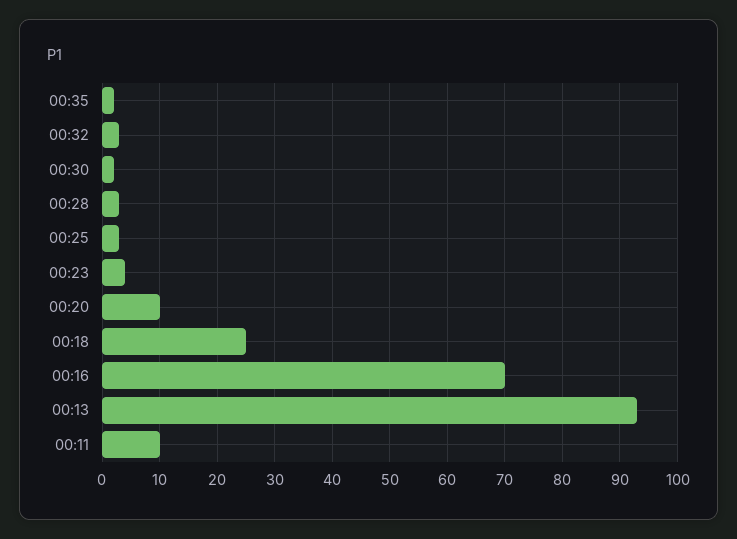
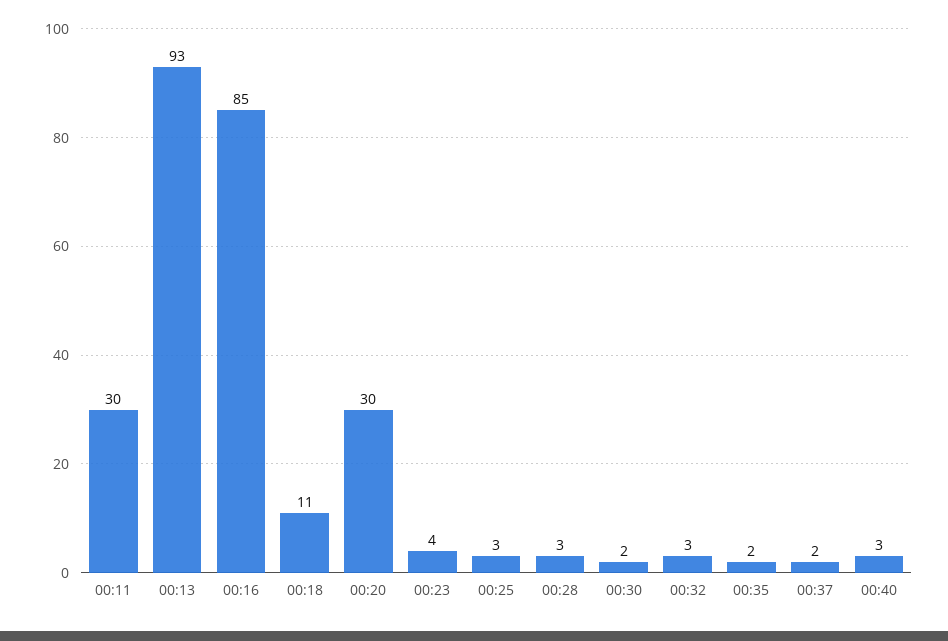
00:20: 10 -> 30
00:18: 25 -> 11
00:16: 70 -> 85
00:11: 10 -> 30
00:37: none -> 2
00:40: none -> 3

